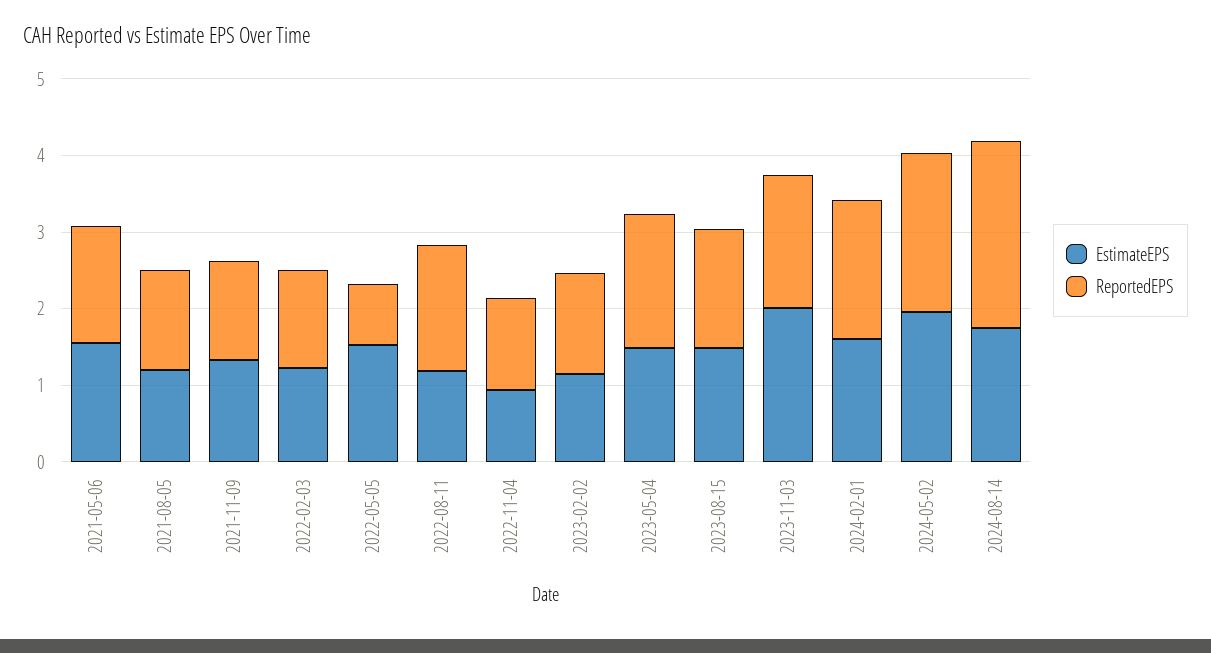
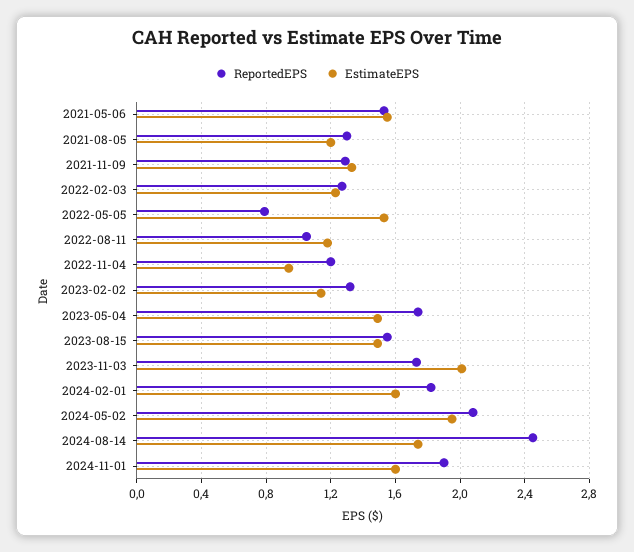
ReportedEPS, 2022-08-11: 1.6 -> 1.05
ReportedEPS, 2024-11-01: none -> 1.9
EstimateEPS, 2024-11-01: none -> 1.6

